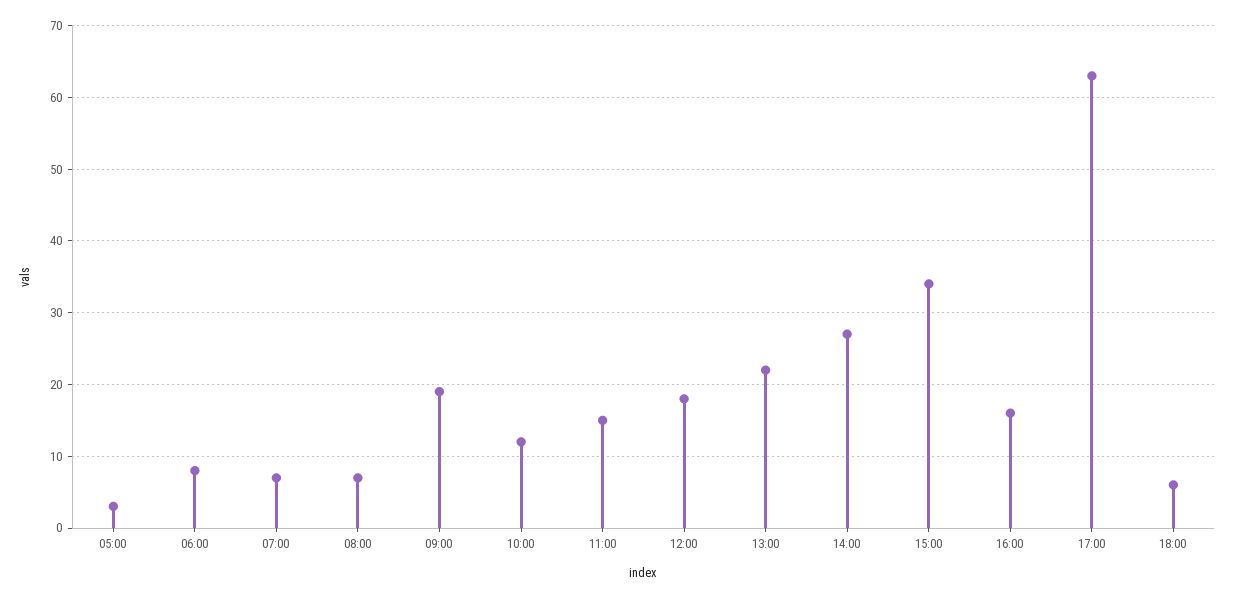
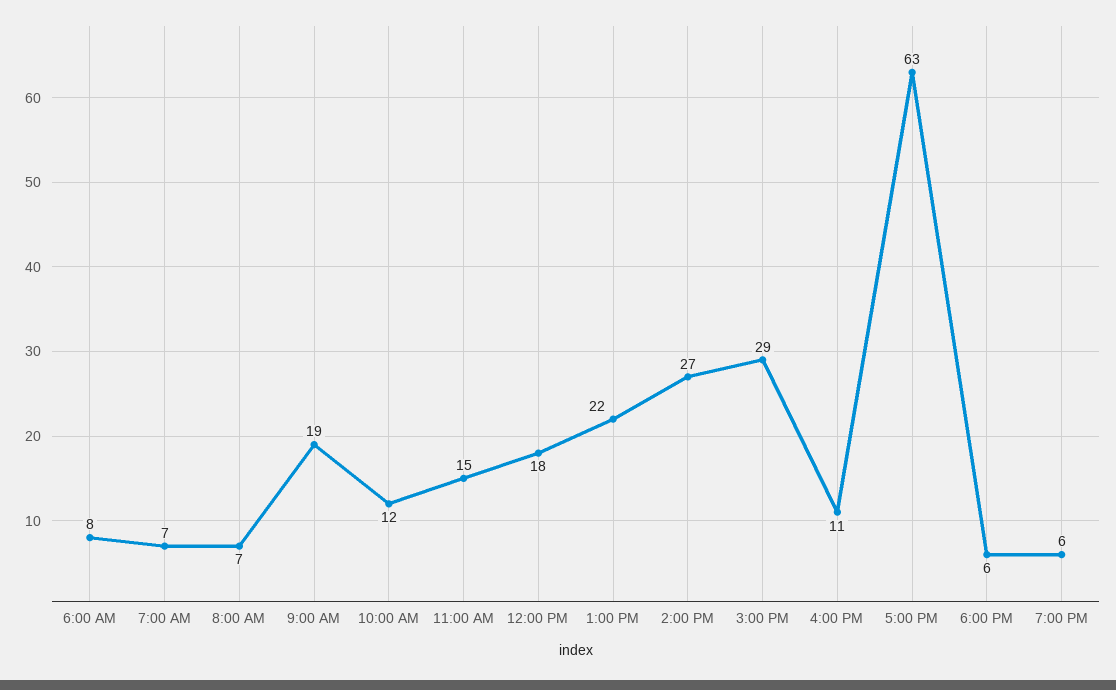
05:00: 3 -> none
15:00: 34 -> 29
16:00: 16 -> 11
7:00 PM: none -> 6

